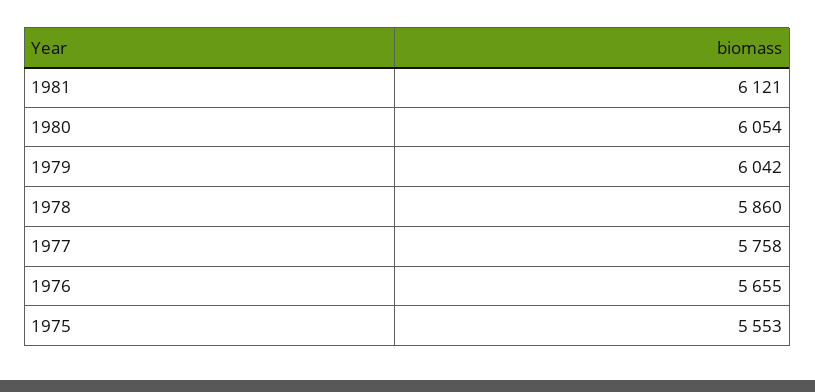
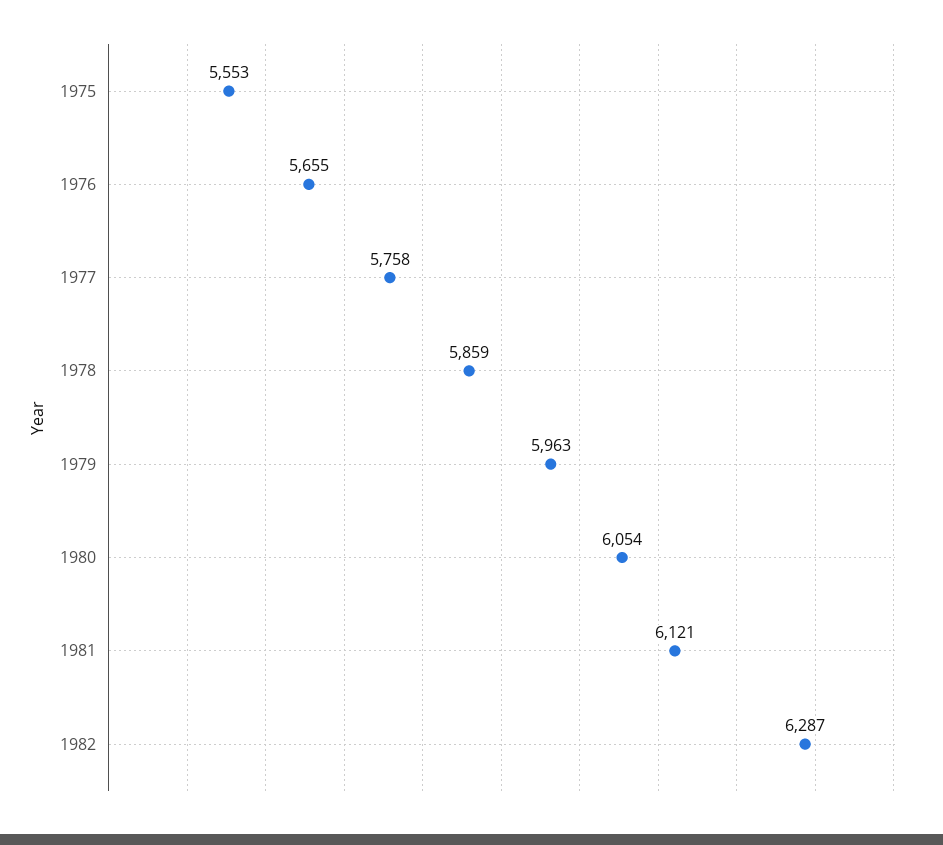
1979: 6042 -> 5963
1978: 5860 -> 5859
1982: none -> 6287

